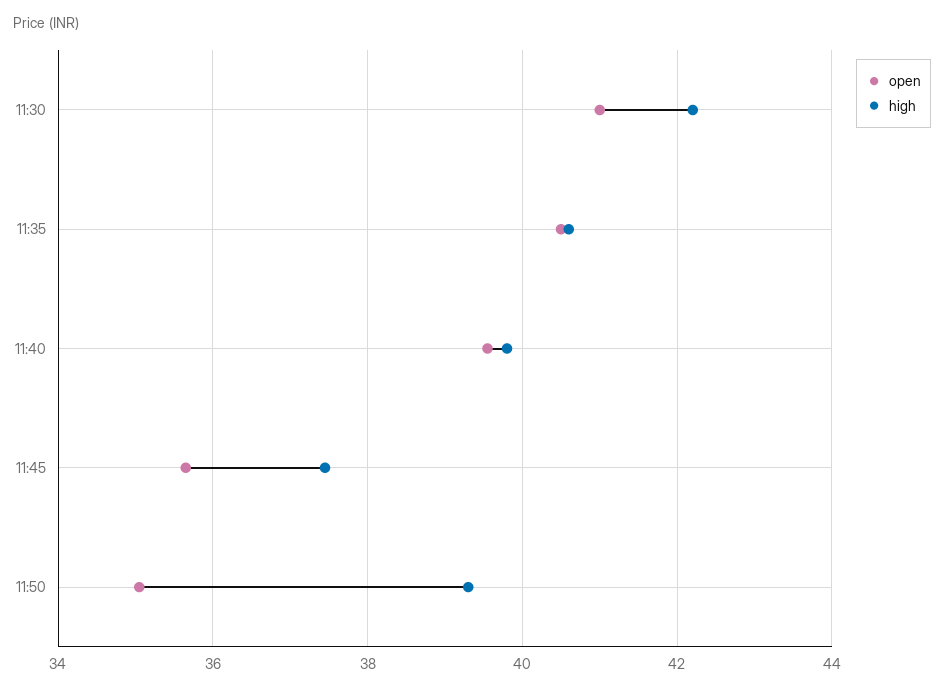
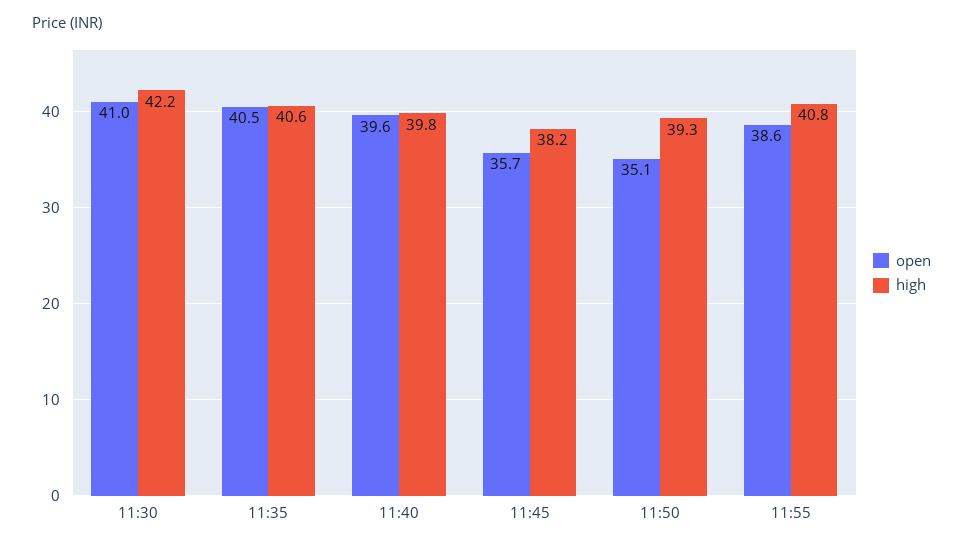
high, 11:45: 37.4 -> 38.2
open, 11:55: none -> 38.6
high, 11:55: none -> 40.8

